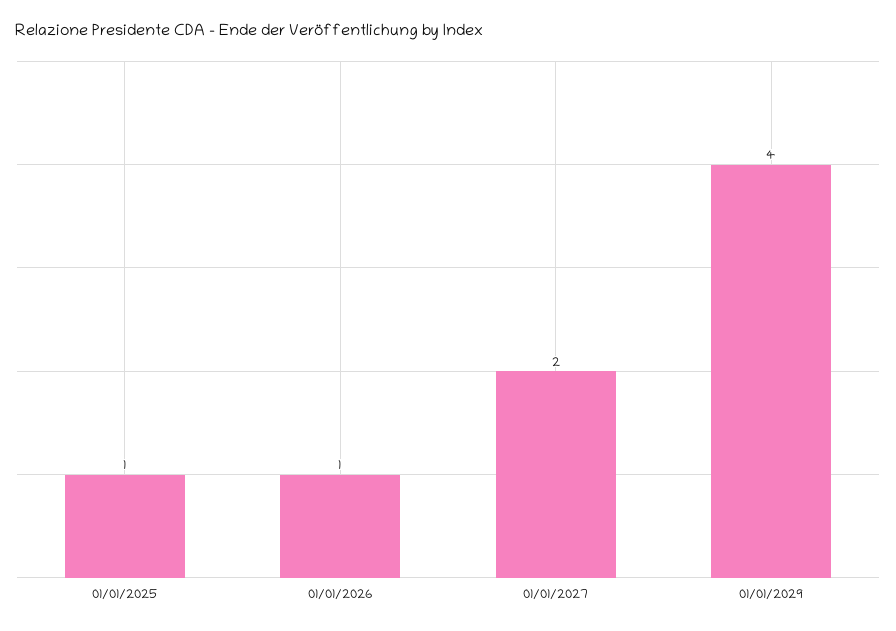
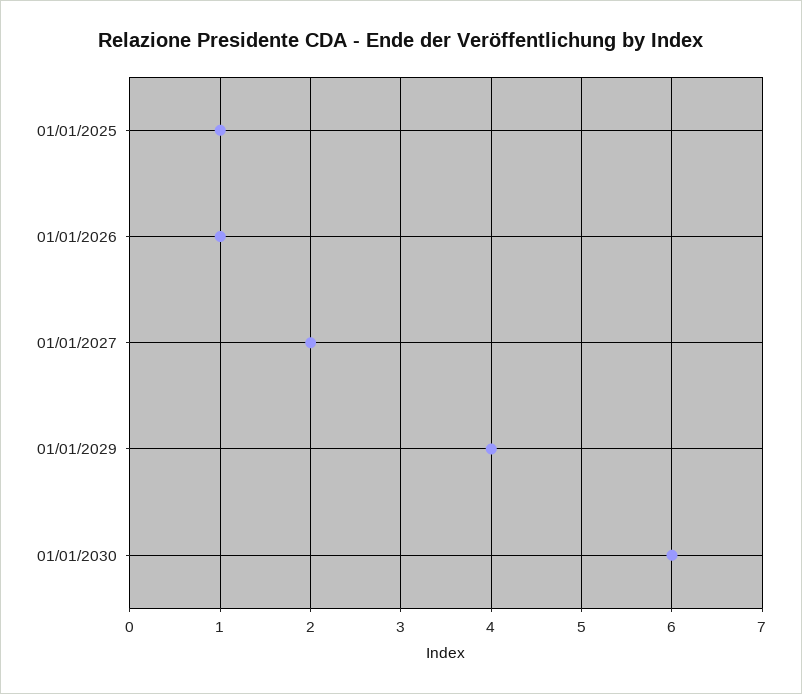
01/01/2030: none -> 6

